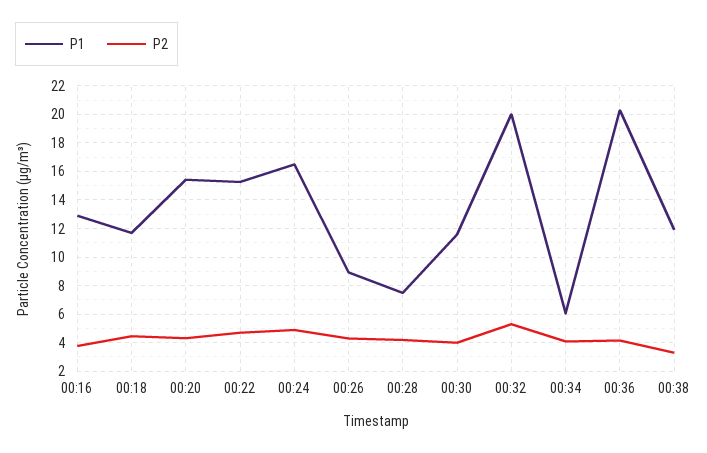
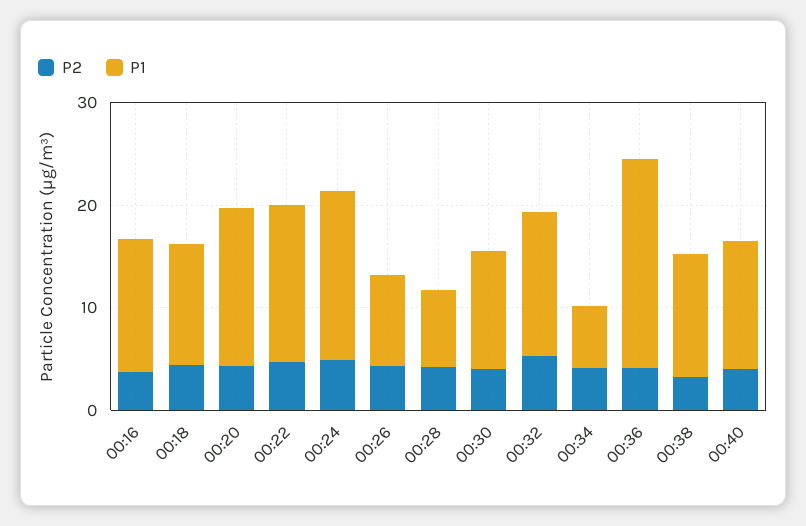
P1, 00:32: 20 -> 14
P2, 00:40: none -> 4
P1, 00:40: none -> 12

